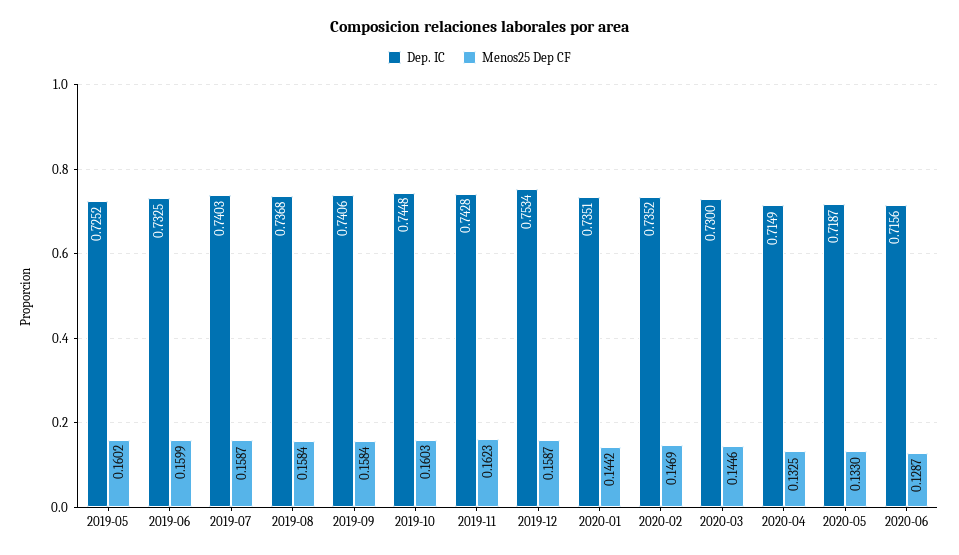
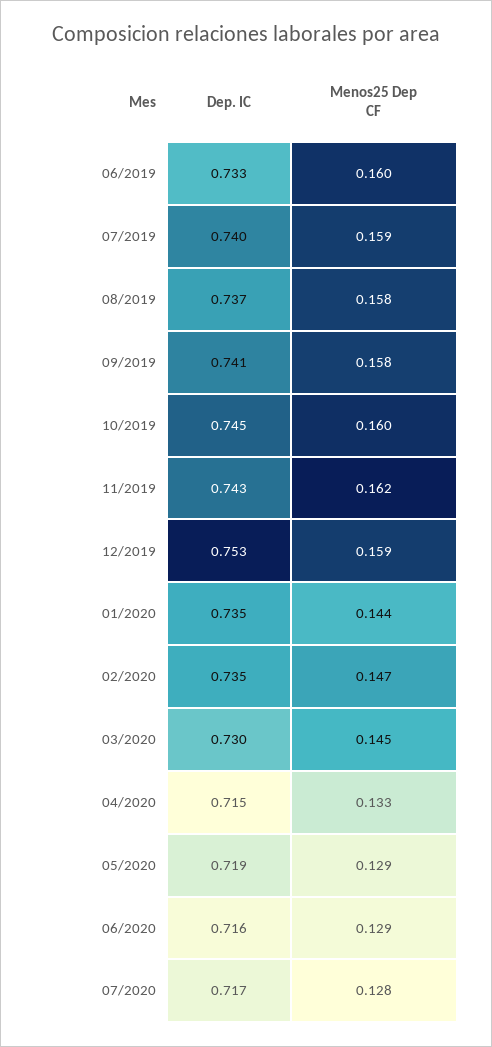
Dep. IC, 2019-05: 0.7252 -> none
Menos25 Dep CF, 2019-05: 0.1602 -> none
Menos25 Dep CF, 2020-05: 0.133 -> 0.129
Dep. IC, 07/2020: none -> 0.717
Menos25 Dep CF, 07/2020: none -> 0.128

